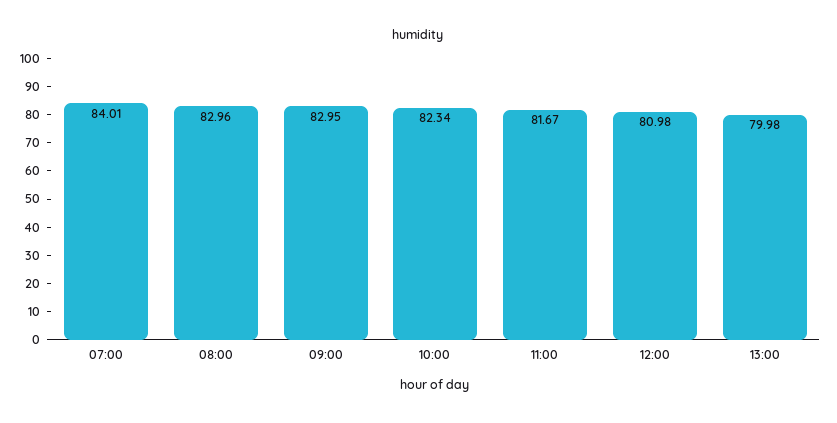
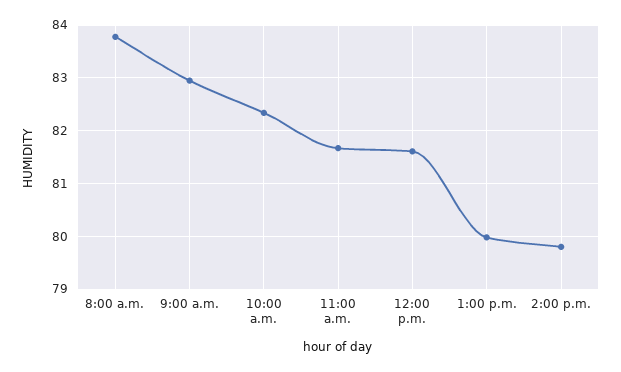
07:00: 84.01 -> none
08:00: 82.96 -> 83.8
12:00: 80.98 -> 81.6
2:00 p.m.: none -> 79.8

